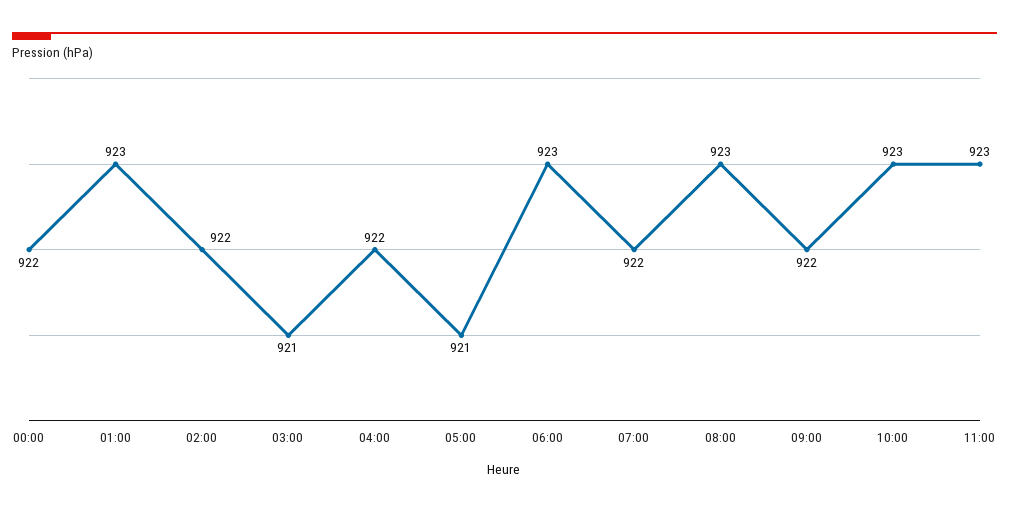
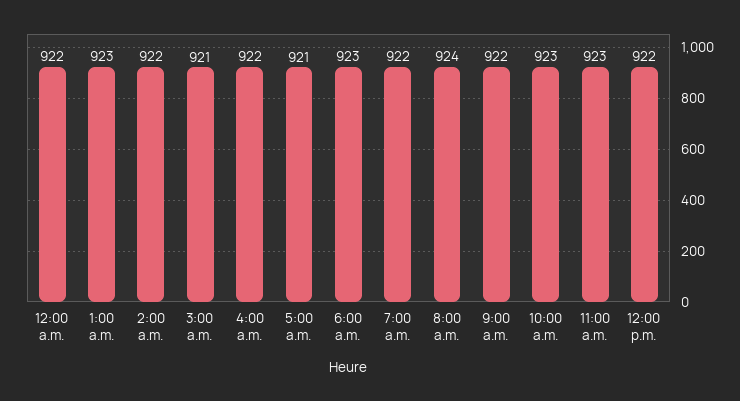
08:00: 923 -> 924
12:00 p.m.: none -> 922

